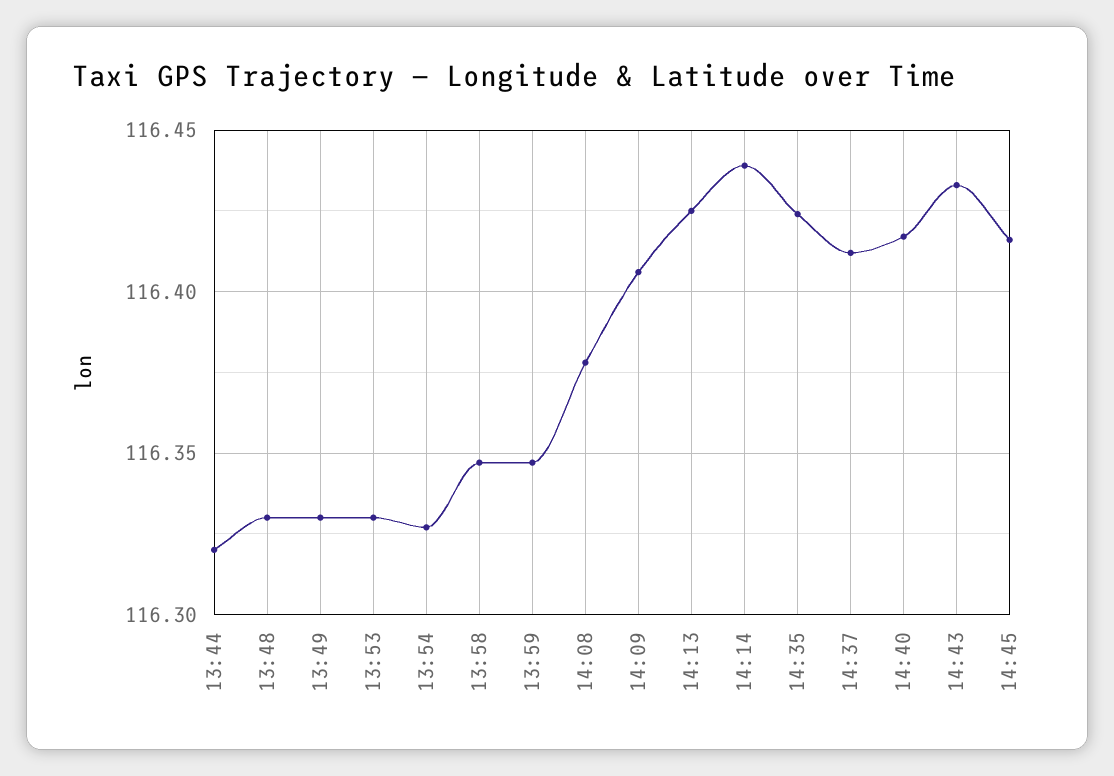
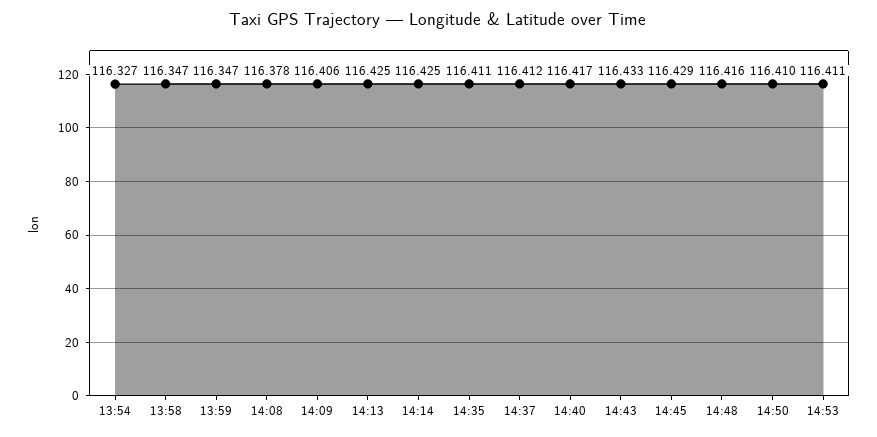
13:44: 116.32 -> none
13:48: 116.33 -> none
13:49: 116.33 -> none
13:53: 116.33 -> none
14:14: 116.44 -> 116.425
14:35: 116.425 -> 116.411
14:45: 116.415 -> 116.429
14:48: none -> 116.416
14:50: none -> 116.41
14:53: none -> 116.411

